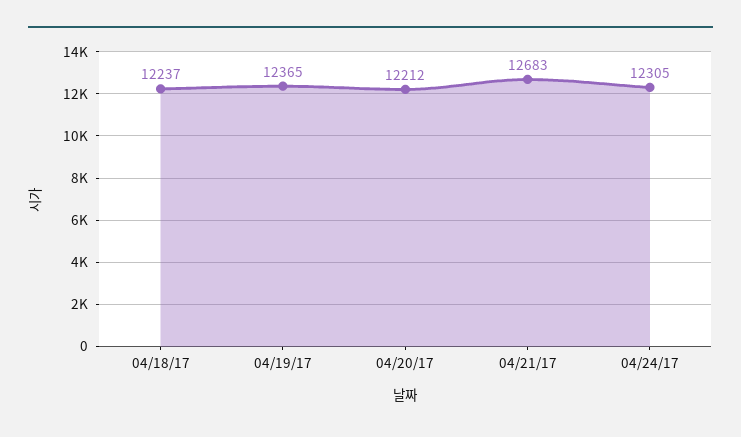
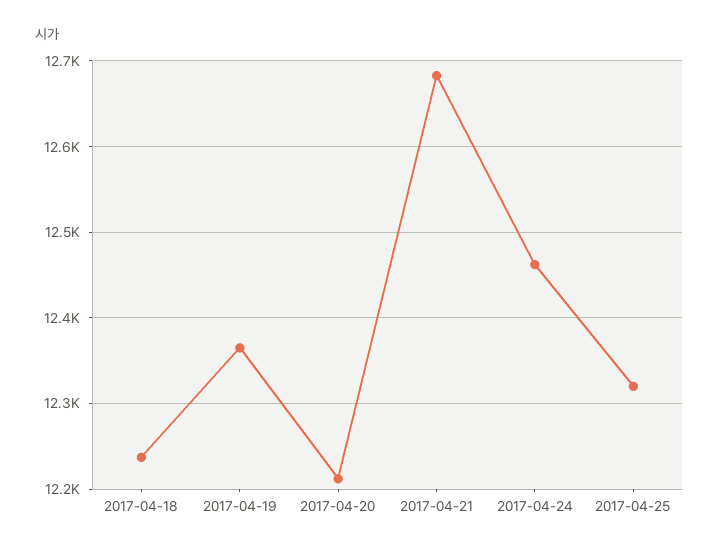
04/24/17: 12305 -> 12460
2017-04-25: none -> 12320

